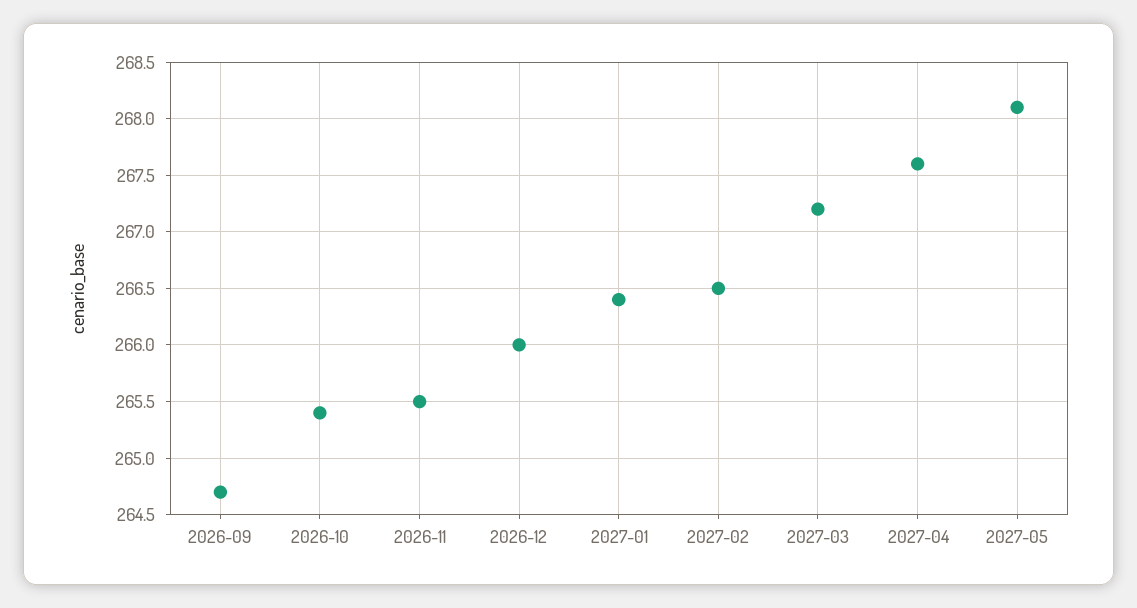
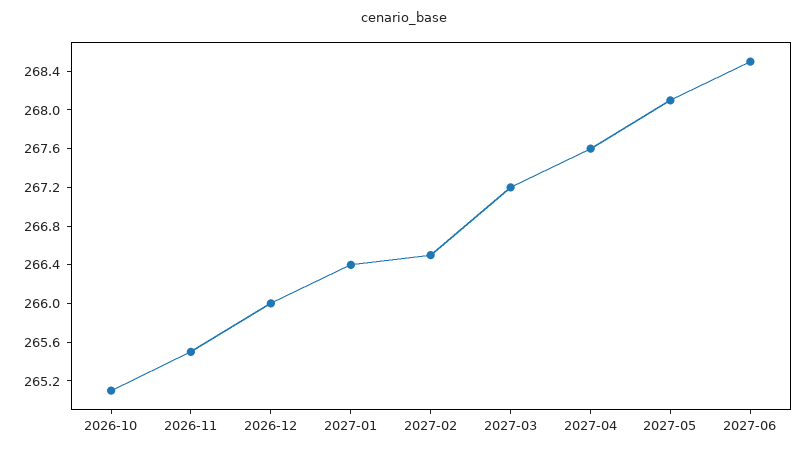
2026-09: 264.7 -> none
2026-10: 265.4 -> 265.1
2027-06: none -> 268.5

